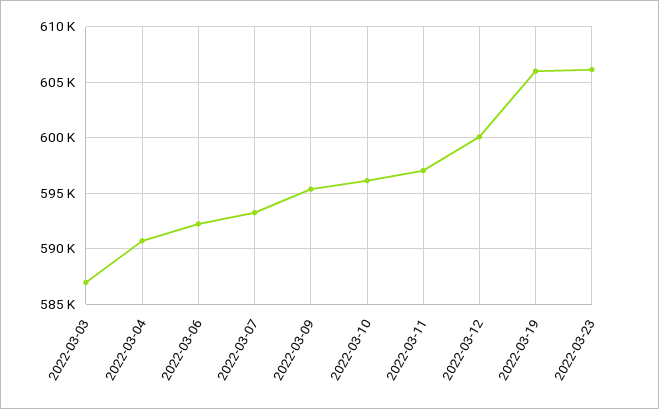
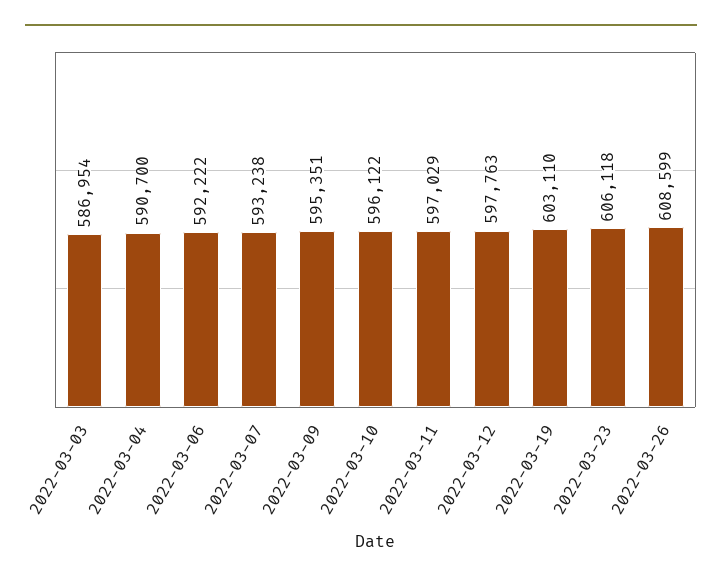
2022-03-12: 600000 -> 597763
2022-03-19: 606000 -> 603110
2022-03-26: none -> 608599

